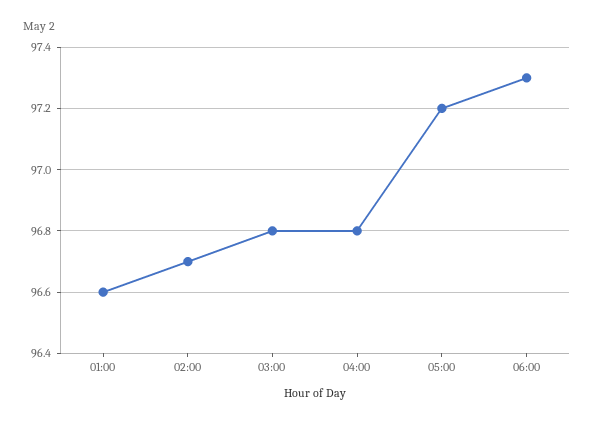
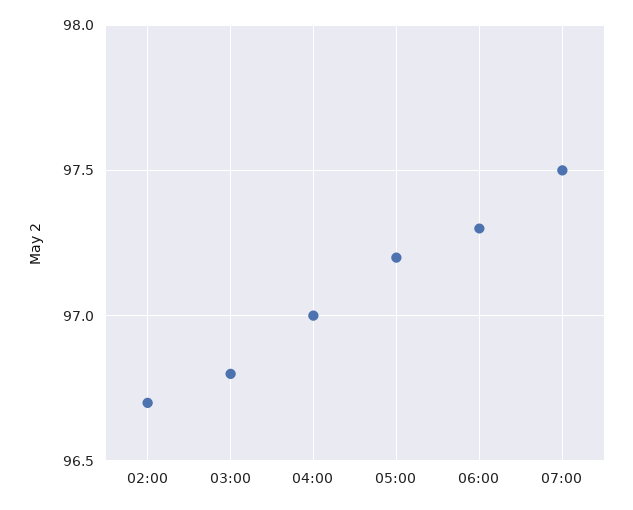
01:00: 96.6 -> none
04:00: 96.8 -> 97
07:00: none -> 97.5

